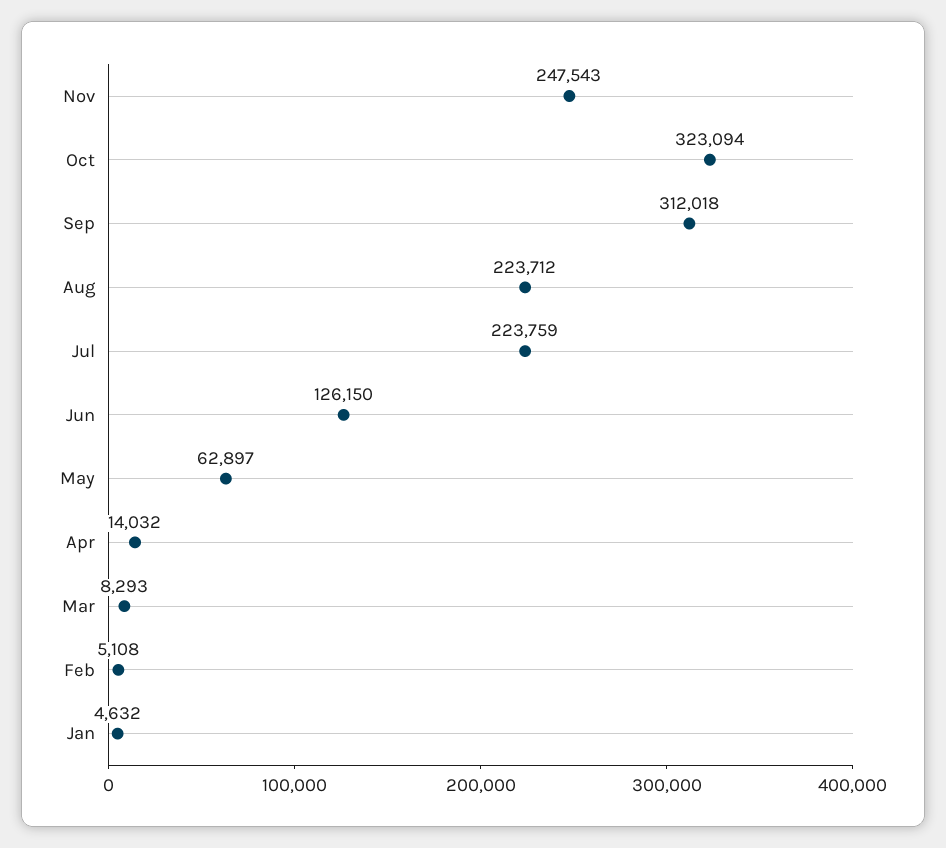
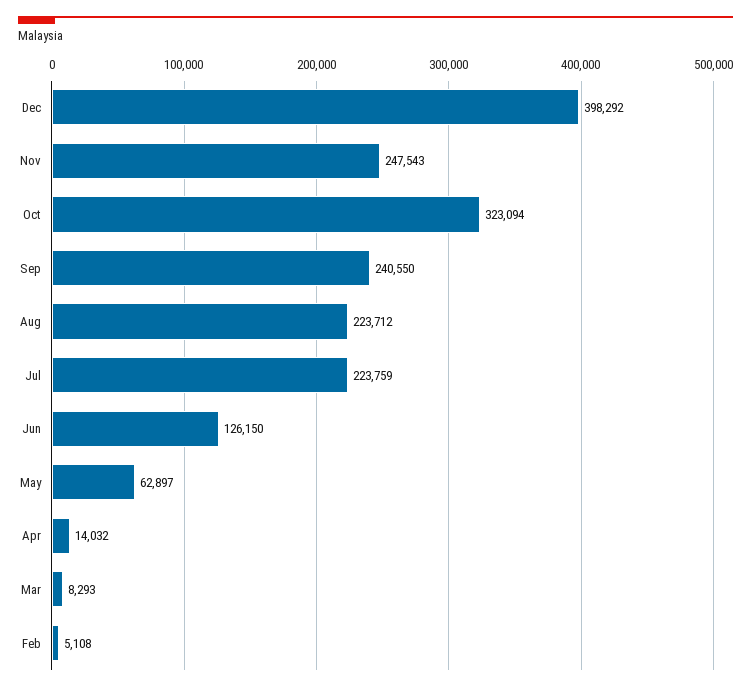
Sep: 312018 -> 240550
Jan: 4632 -> none
Dec: none -> 398292

